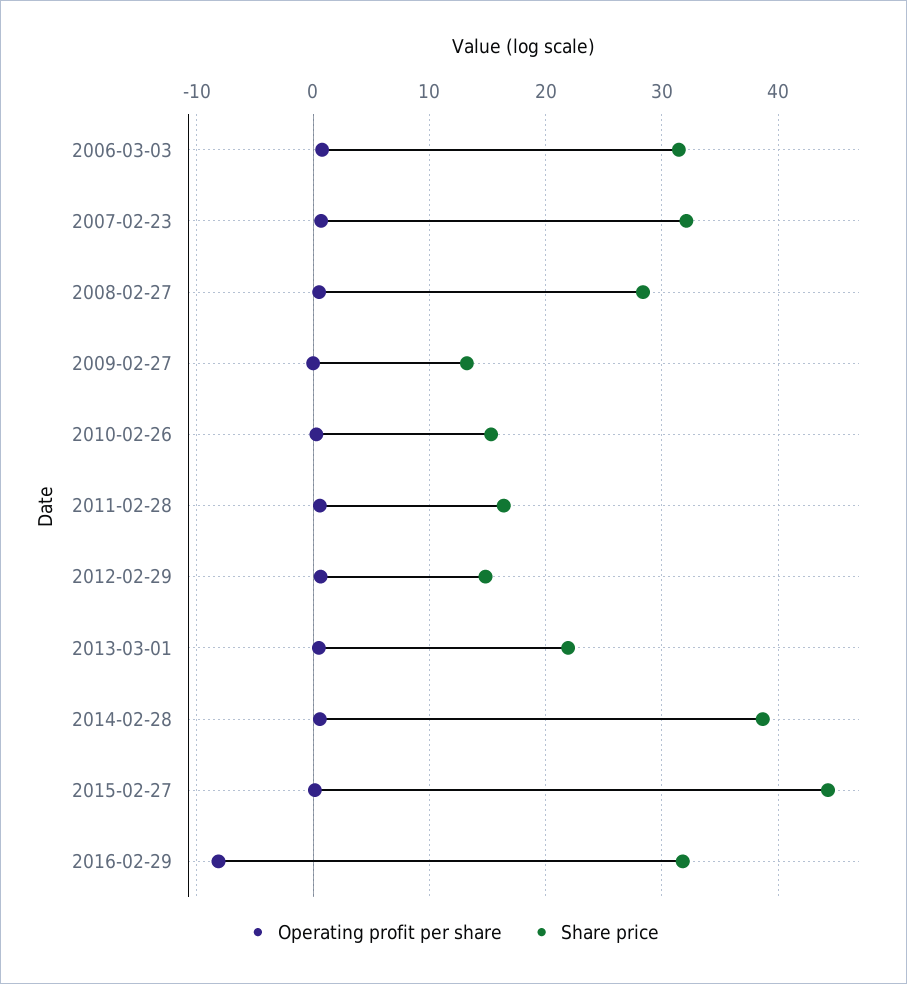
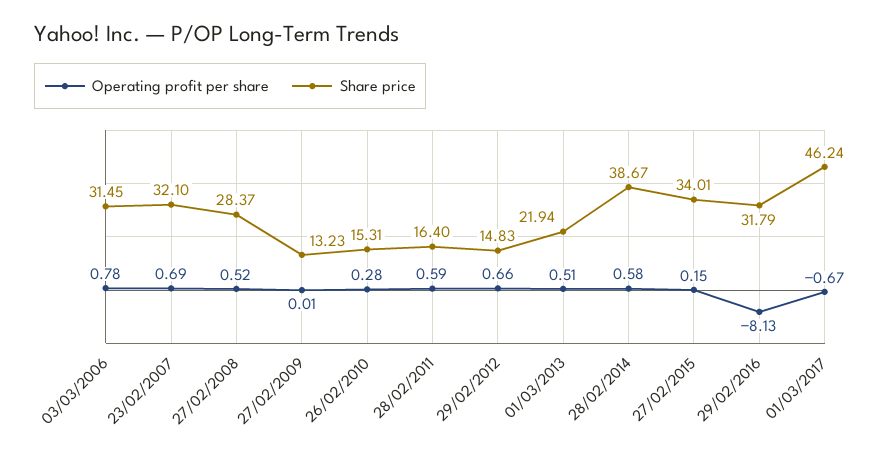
Share price, 2015-02-27: 44 -> 34.01
Operating profit per share, 01/03/2017: none -> -0.67
Share price, 01/03/2017: none -> 46.24

